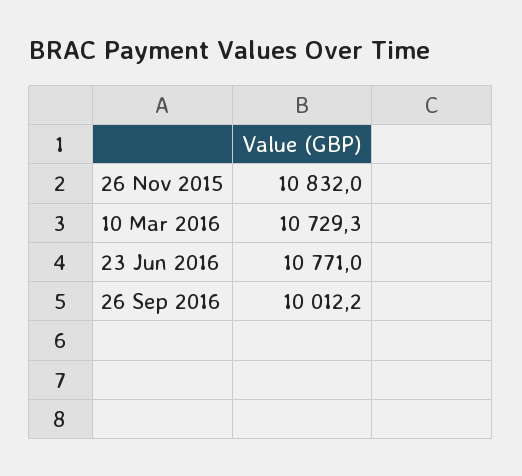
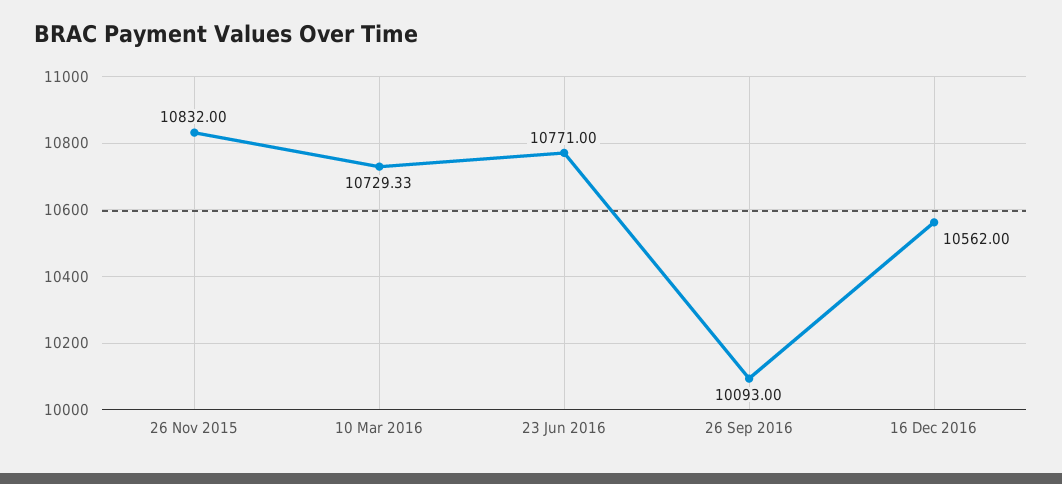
26 Sep 2016: 10012.2 -> 10093
16 Dec 2016: none -> 10562

